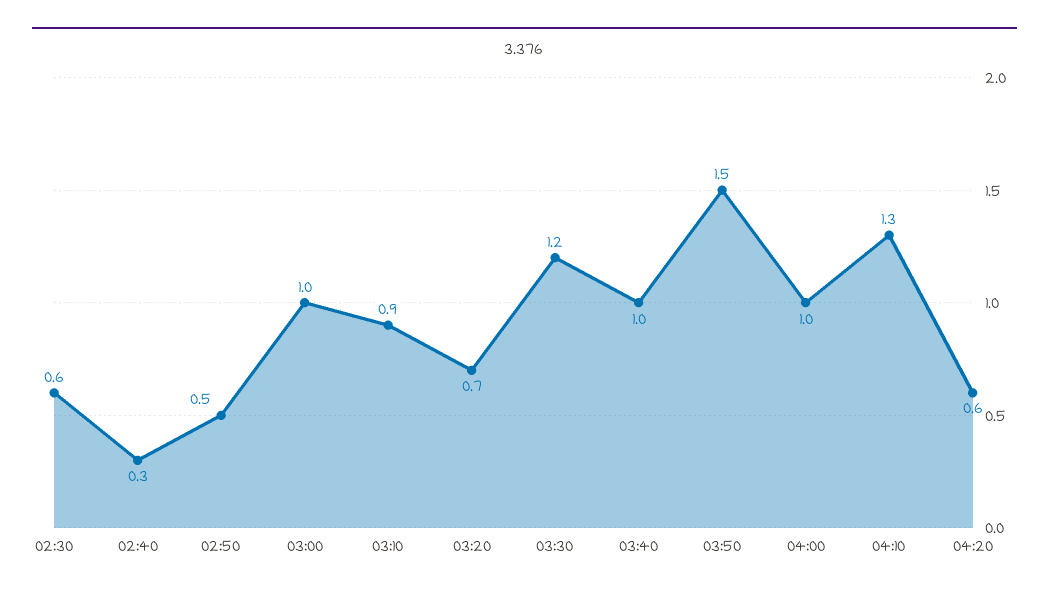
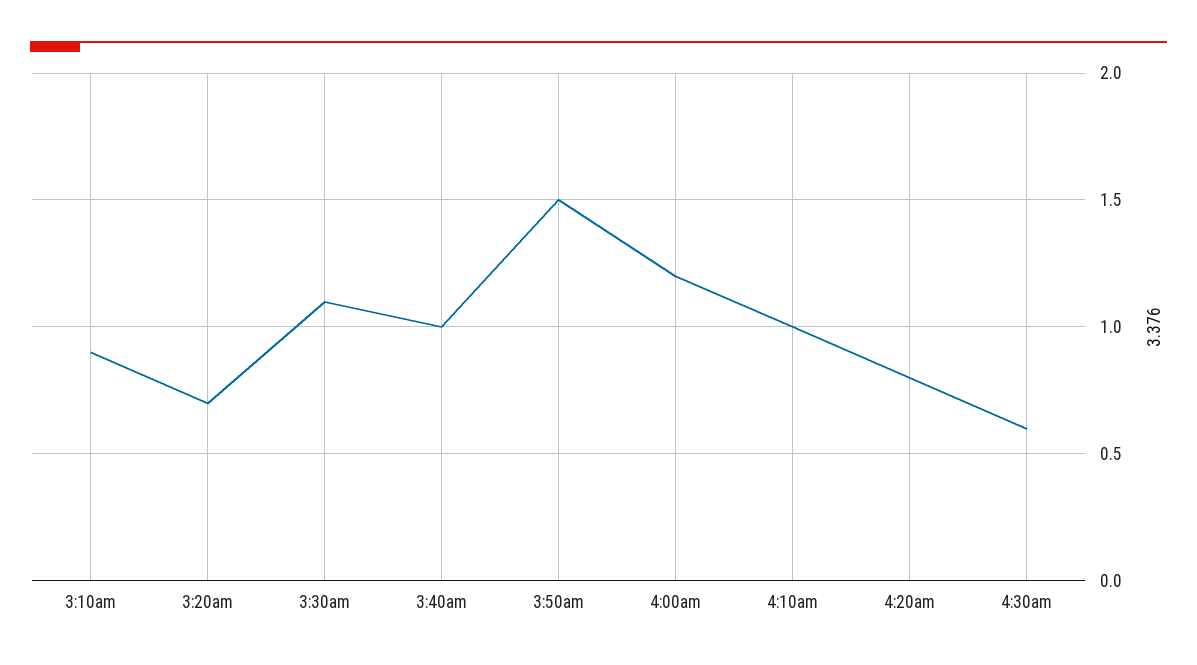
02:30: 0.6 -> none
02:40: 0.3 -> none
02:50: 0.5 -> none
03:00: 1 -> none
03:30: 1.2 -> 1.1
04:00: 1 -> 1.2
04:10: 1.3 -> 1
04:20: 0.6 -> 0.8
4:30am: none -> 0.6

